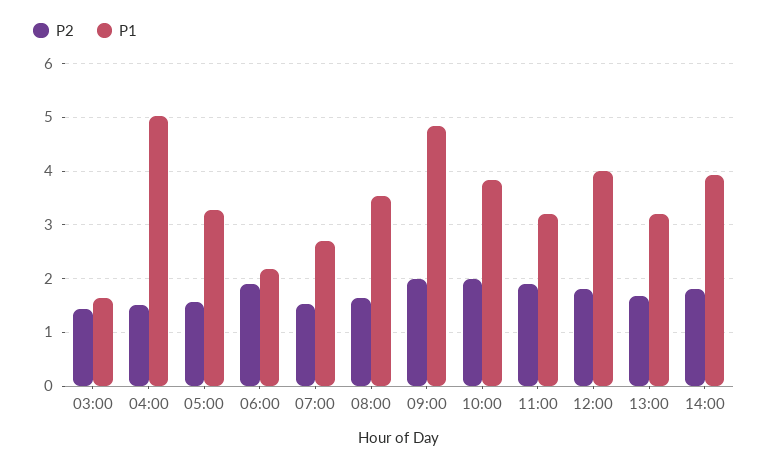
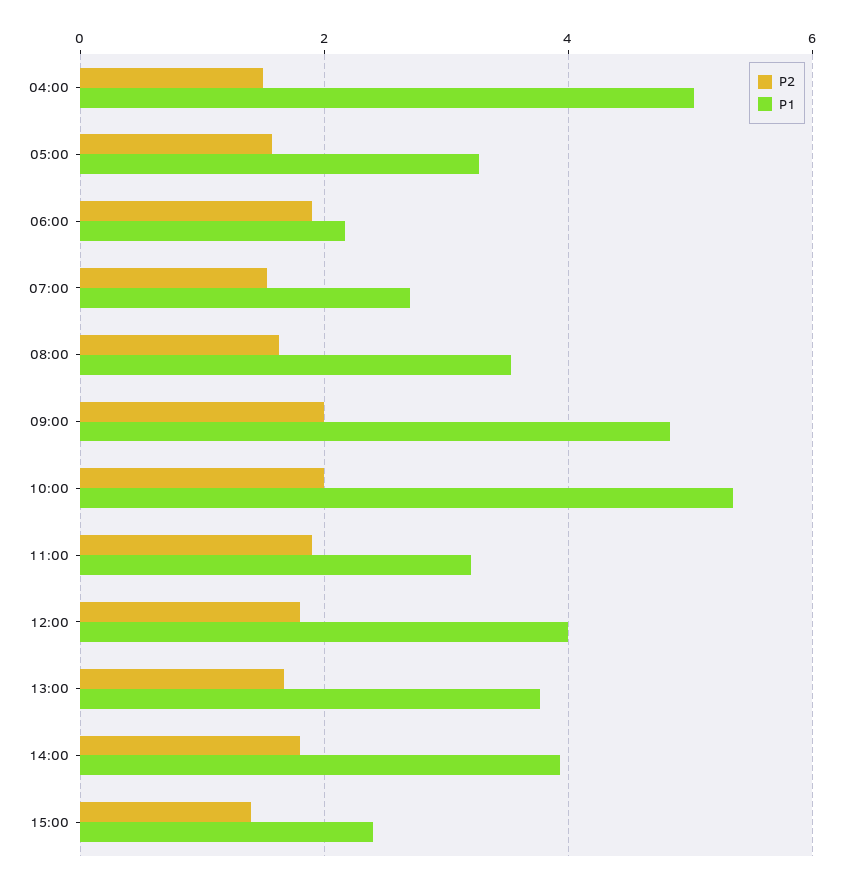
P2, 03:00: 1.4 -> none
P1, 03:00: 1.6 -> none
P1, 10:00: 3.8 -> 5.4
P1, 13:00: 3.2 -> 3.8
P2, 15:00: none -> 1.4
P1, 15:00: none -> 2.4

